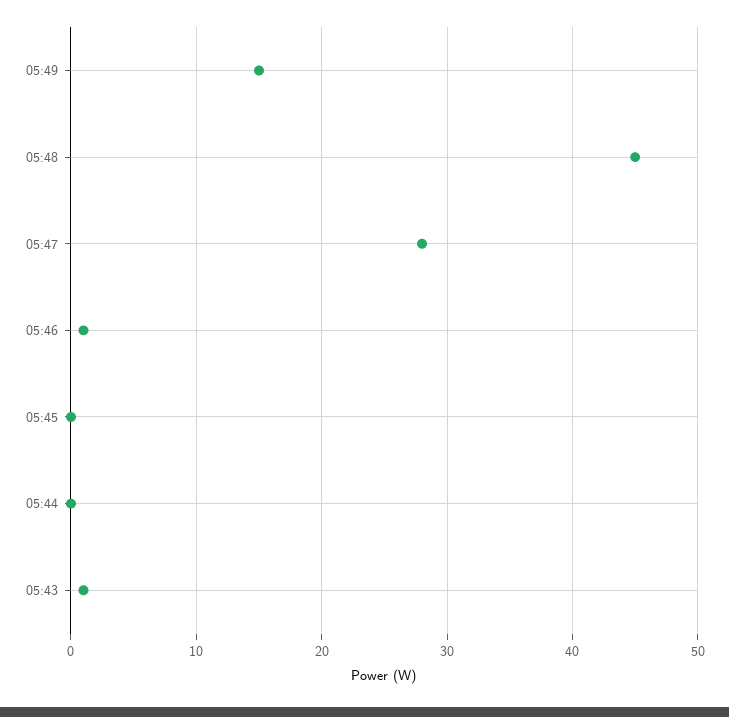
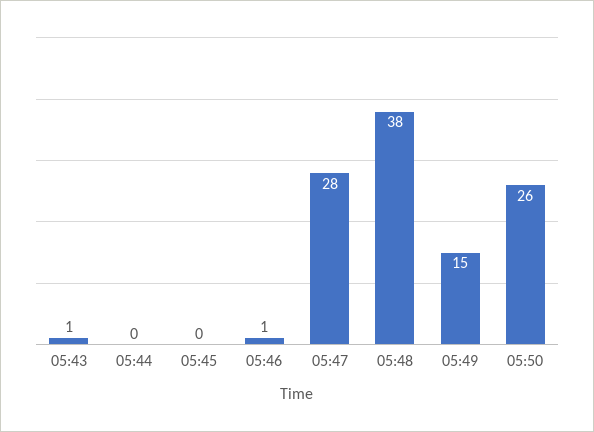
05:48: 45 -> 38
05:50: none -> 26

